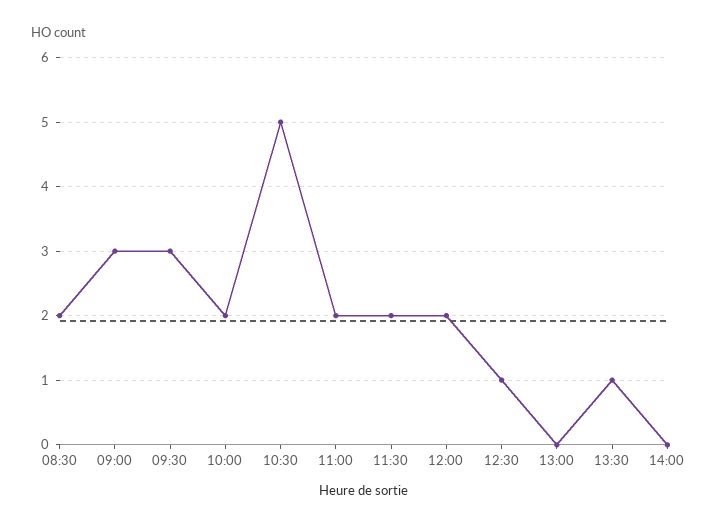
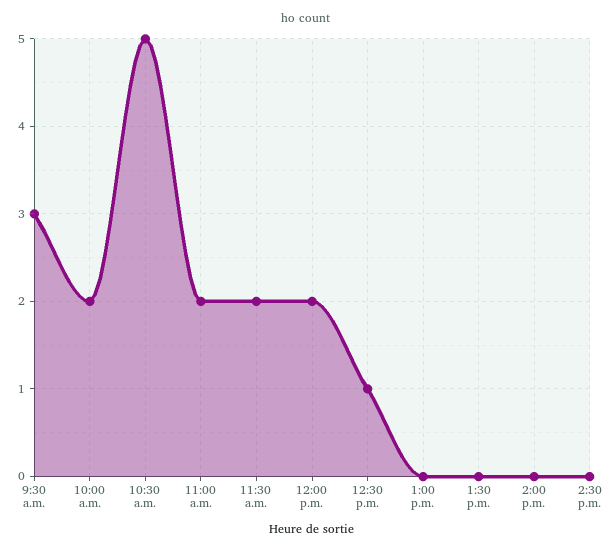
08:30: 2 -> none
09:00: 3 -> none
13:30: 1 -> 0
2:30 p.m.: none -> 0

